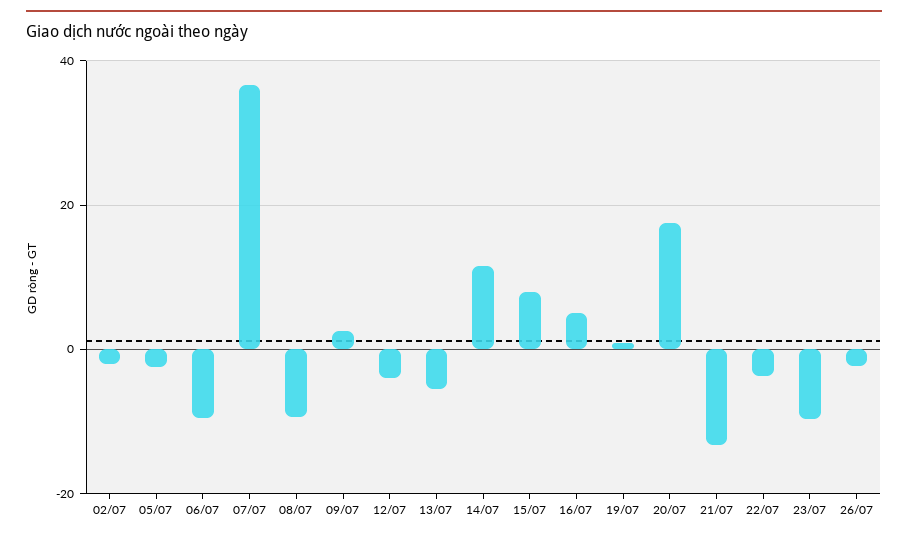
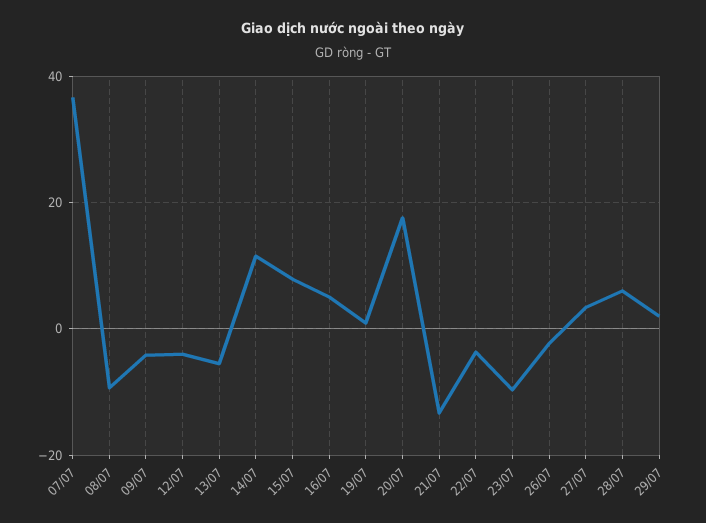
02/07: -2 -> none
05/07: -2 -> none
06/07: -10 -> none
09/07: 2 -> -4
27/07: none -> 4
28/07: none -> 6
29/07: none -> 2

